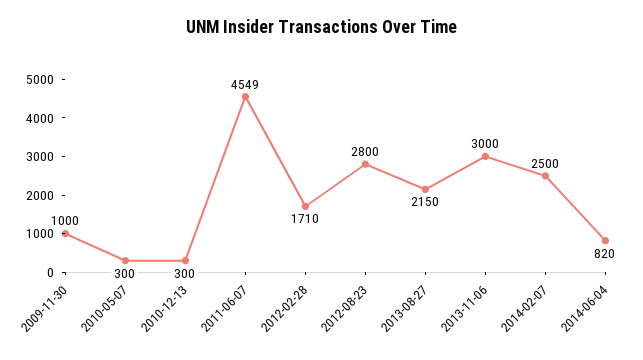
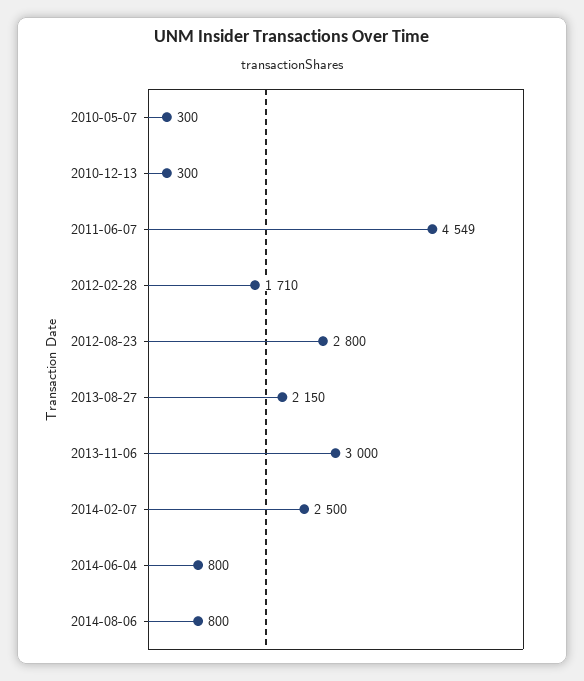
2009-11-30: 1000 -> none
2014-06-04: 820 -> 800
2014-08-06: none -> 800

